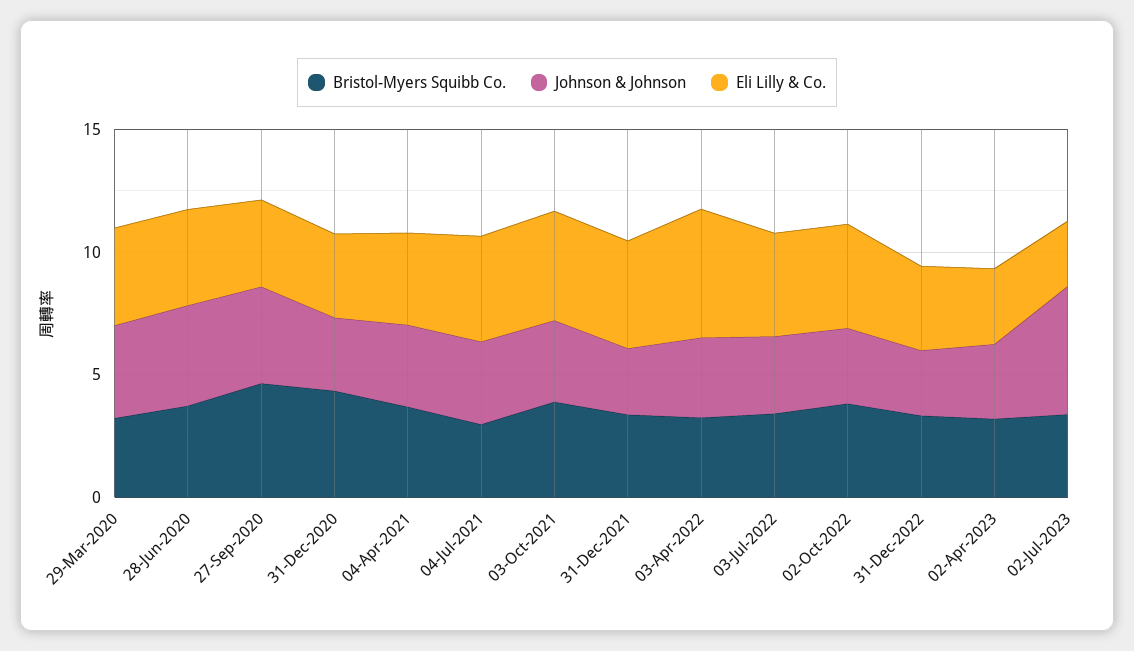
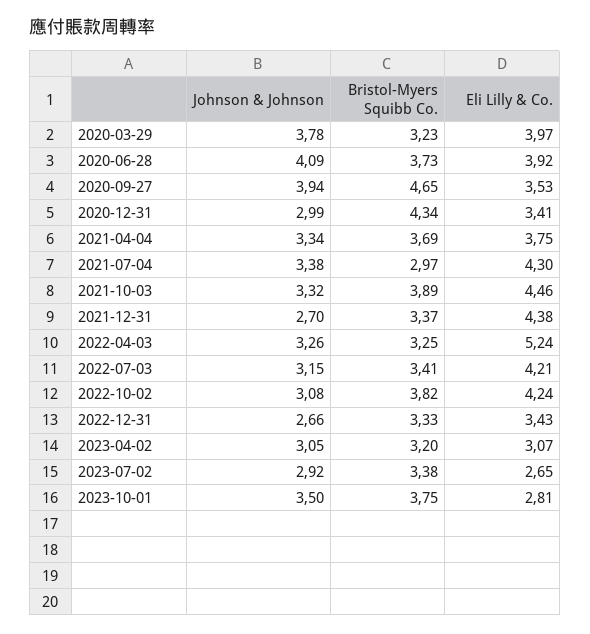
Johnson & Johnson, 02-Jul-2023: 5 -> 2.92
Johnson & Johnson, 2023-10-01: none -> 3.5
Bristol-Myers Squibb Co., 2023-10-01: none -> 3.75
Eli Lilly & Co., 2023-10-01: none -> 2.81

